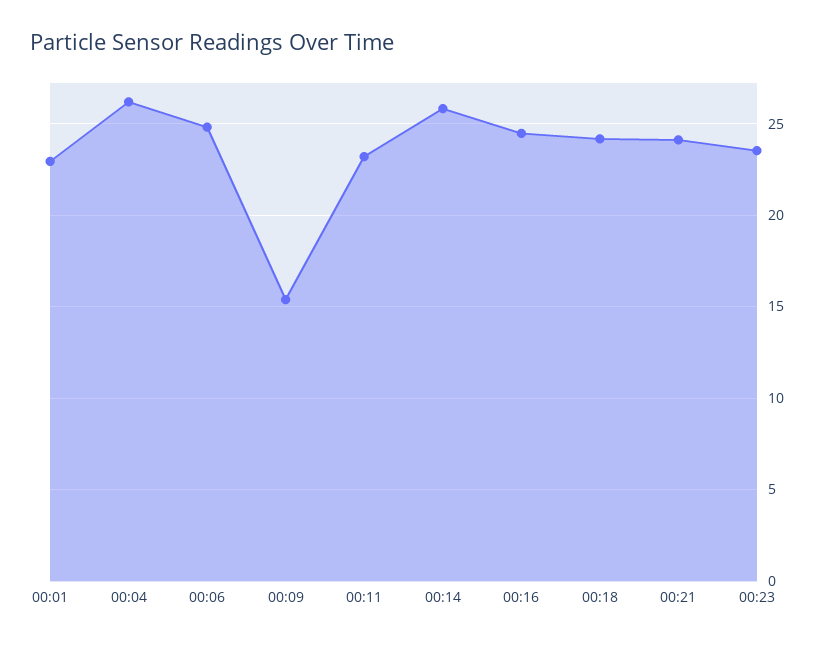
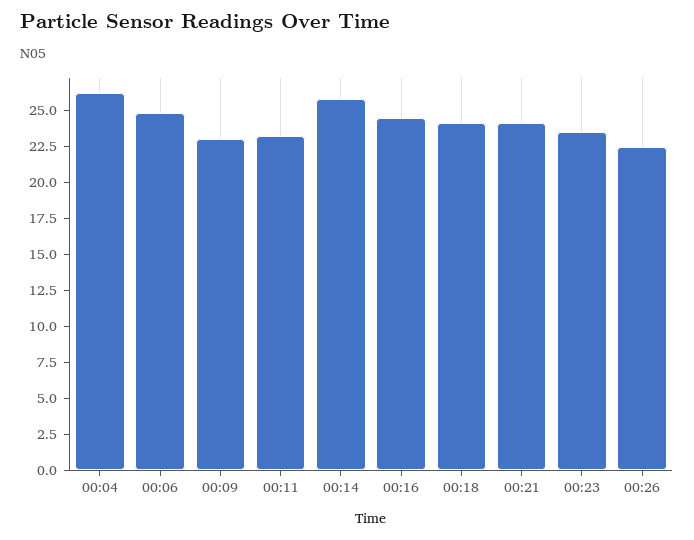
00:01: 23 -> none
00:09: 15.5 -> 22.5
00:26: none -> 22.5

